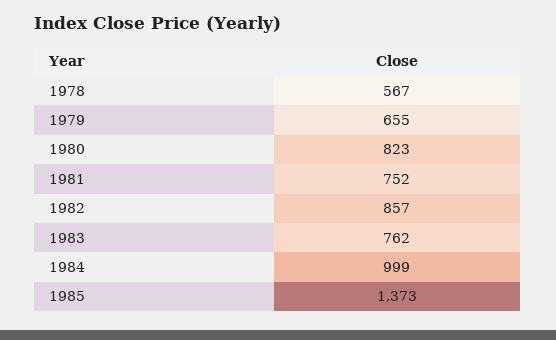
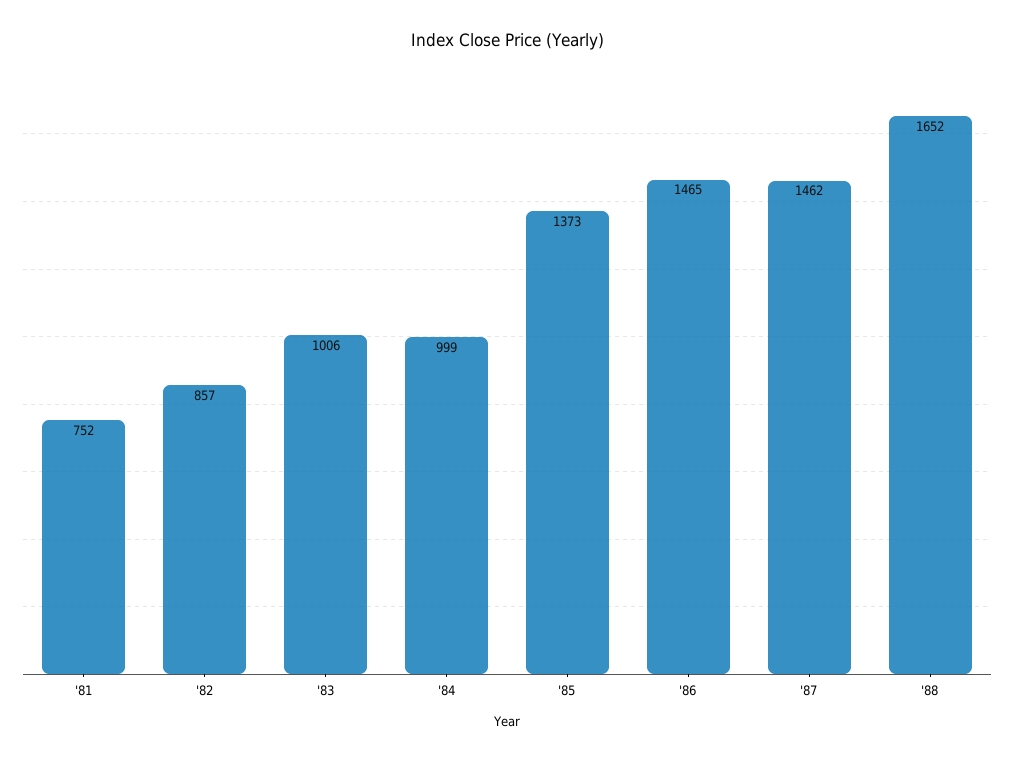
1978: 567 -> none
1979: 655 -> none
1980: 823 -> none
1983: 762 -> 1006
'86: none -> 1465
'87: none -> 1462
'88: none -> 1652

